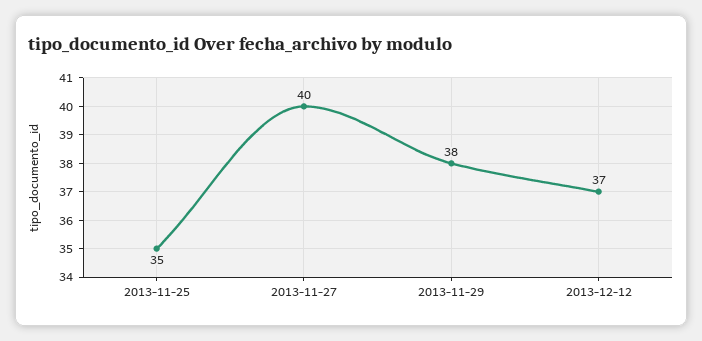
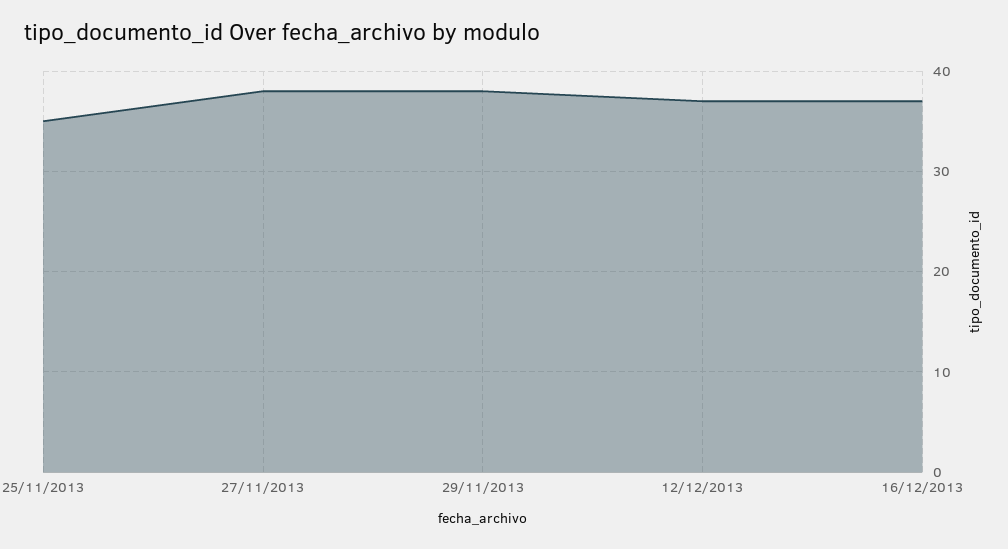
2013-11-27: 40 -> 38
16/12/2013: none -> 37

